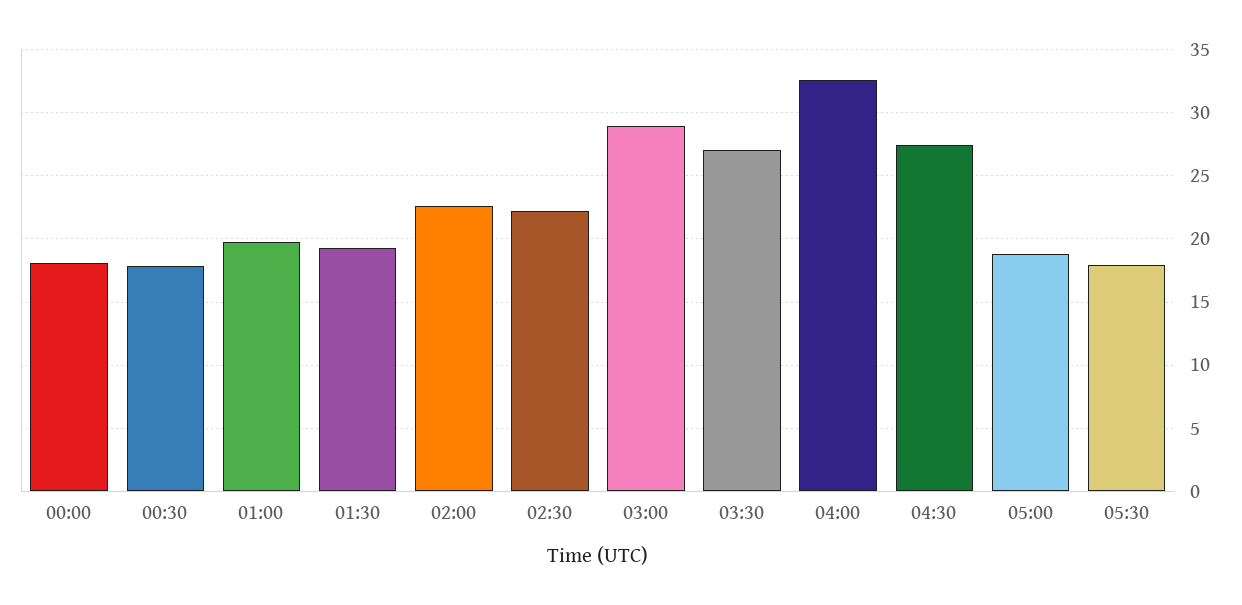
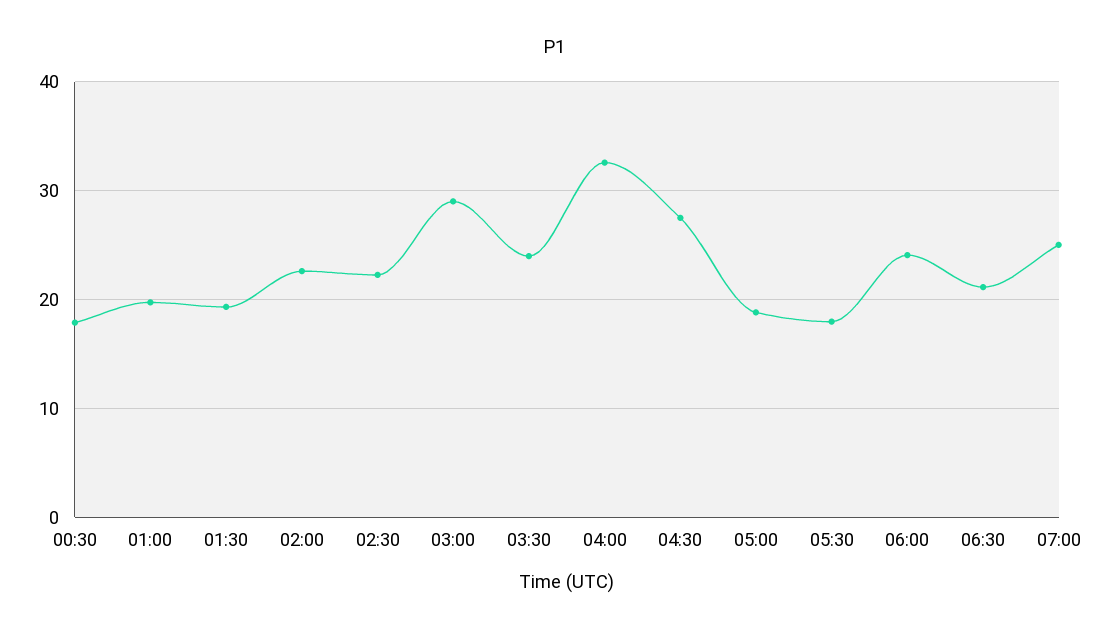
00:00: 18 -> none
03:30: 27 -> 24
06:00: none -> 24
06:30: none -> 21
07:00: none -> 25

